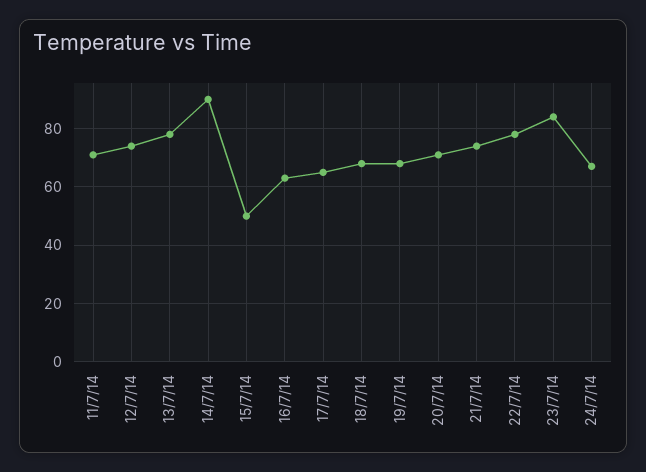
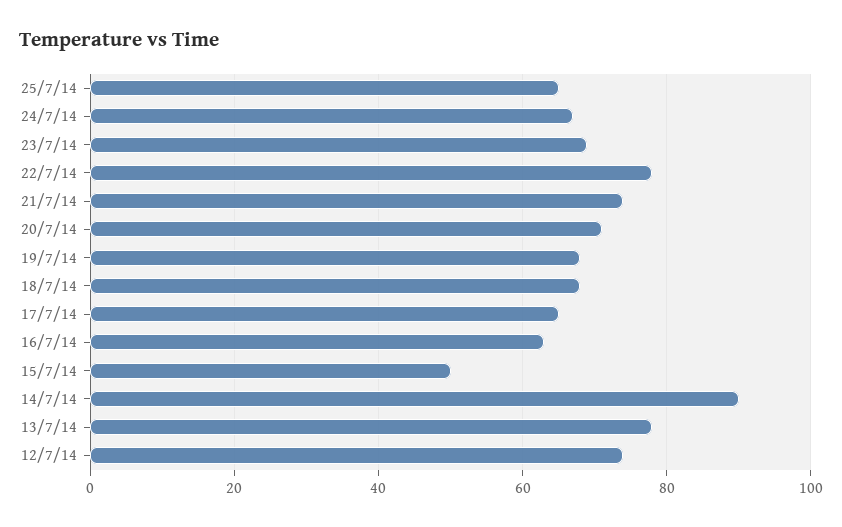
11/7/14: 70 -> none
23/7/14: 85 -> 70
25/7/14: none -> 65

